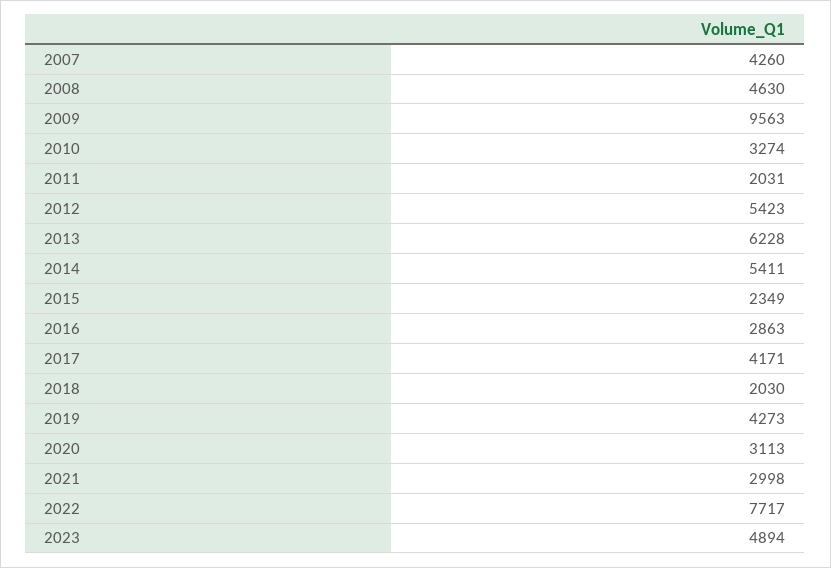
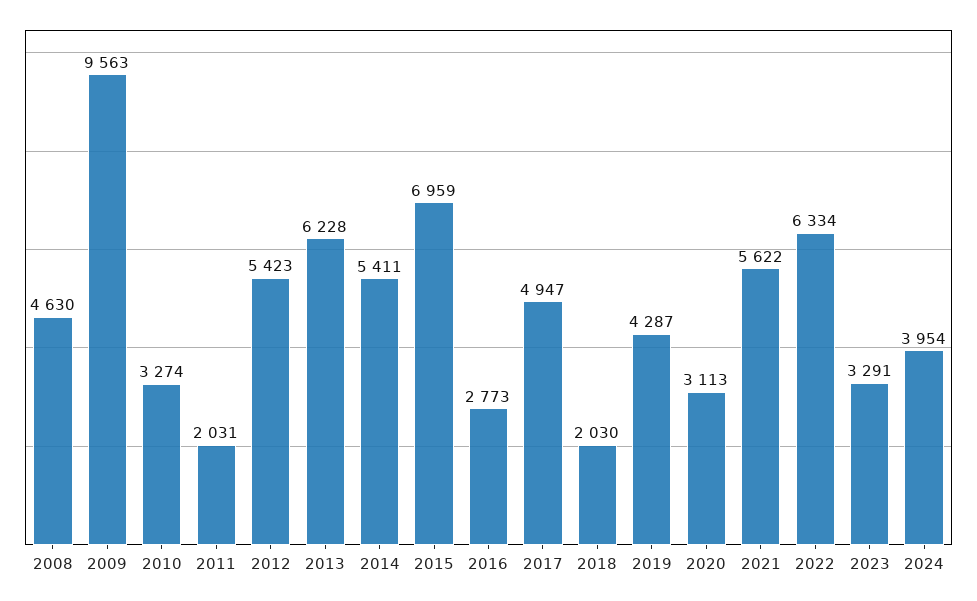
2007: 4260 -> none
2015: 2349 -> 6959
2016: 2863 -> 2773
2017: 4171 -> 4947
2019: 4273 -> 4287
2021: 2998 -> 5622
2022: 7717 -> 6334
2023: 4894 -> 3291
2024: none -> 3954

